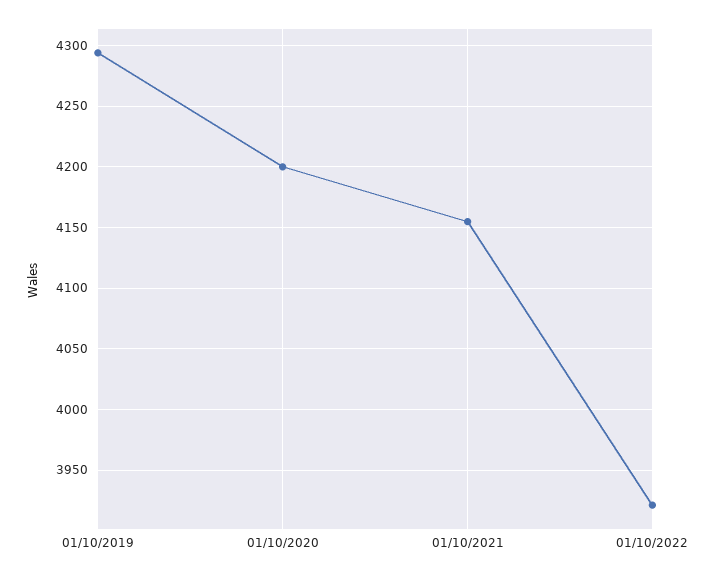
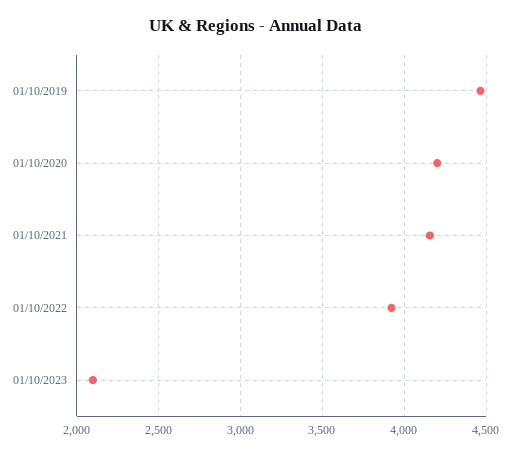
01/10/2019: 4295 -> 4450
01/10/2023: none -> 2100

